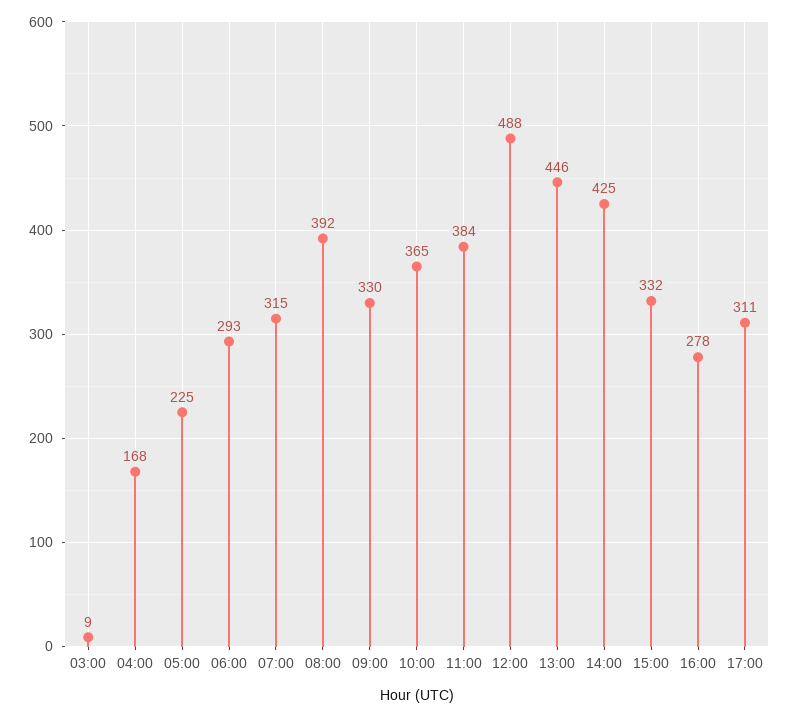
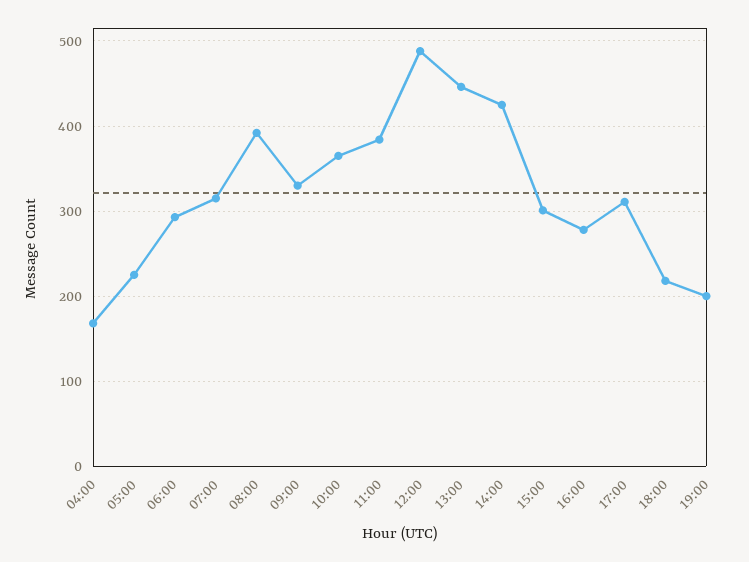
03:00: 9 -> none
15:00: 332 -> 300
18:00: none -> 220
19:00: none -> 200

